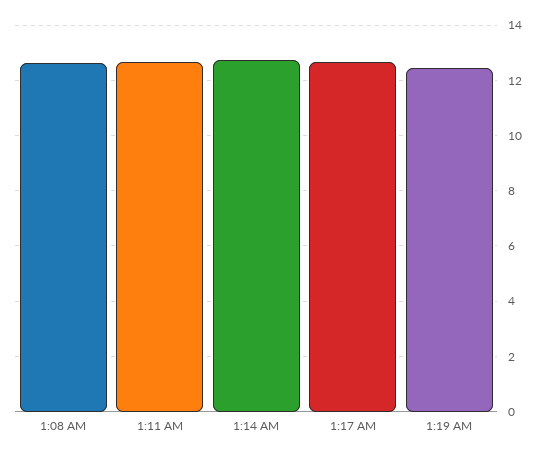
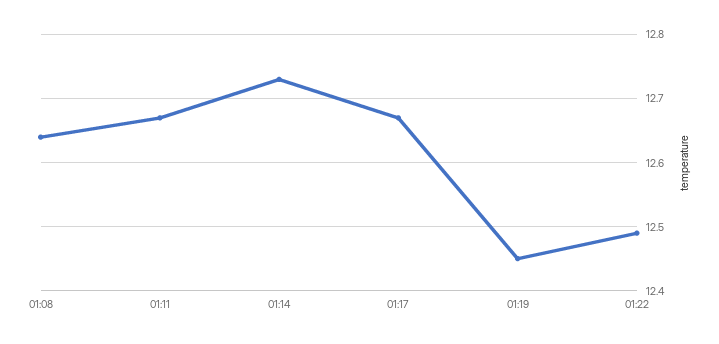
01:22: none -> 12.49

